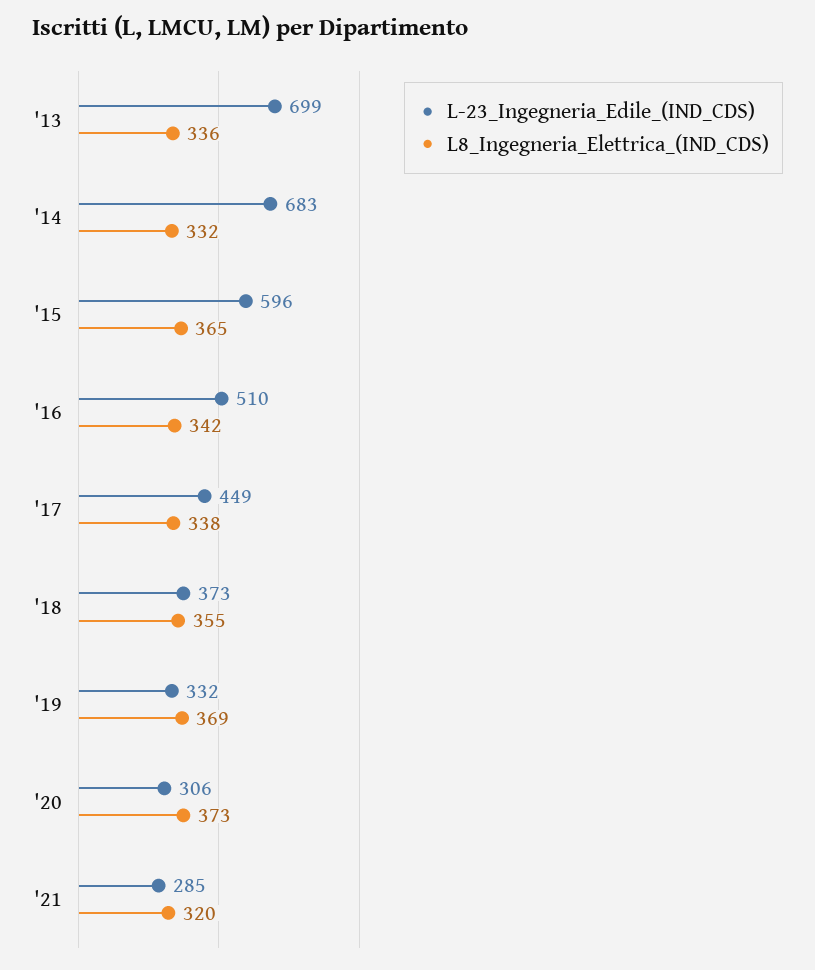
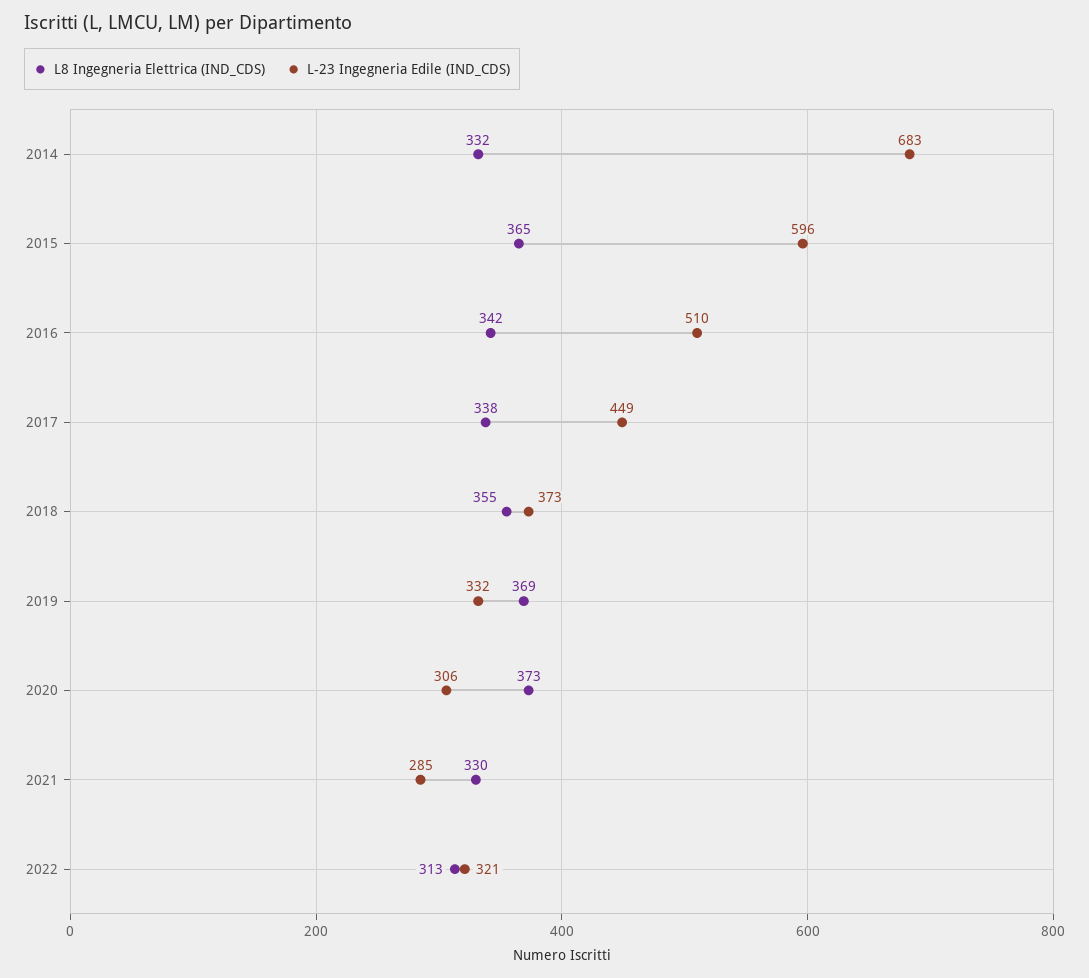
L-23_Ingegneria_Edile_(IND_CDS), '13: 699 -> none
L8_Ingegneria_Elettrica_(IND_CDS), '13: 336 -> none
L8_Ingegneria_Elettrica_(IND_CDS), '21: 320 -> 330
L8_Ingegneria_Elettrica_(IND_CDS), 2022: none -> 313
L-23_Ingegneria_Edile_(IND_CDS), 2022: none -> 321

